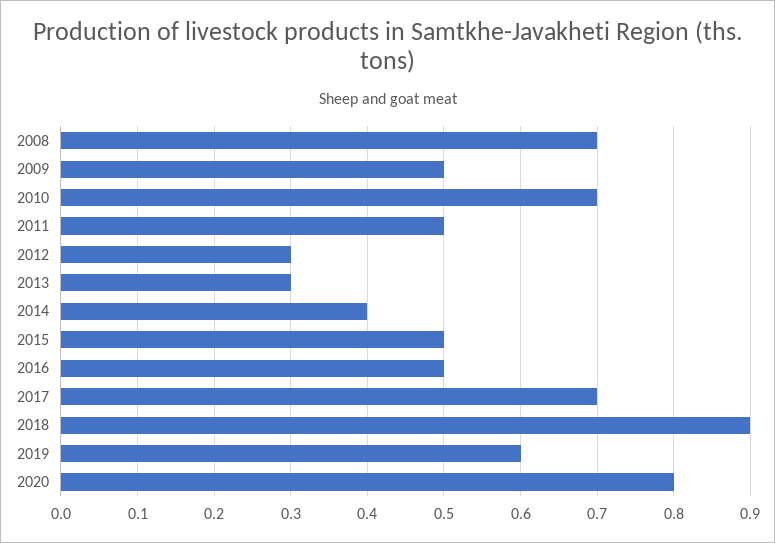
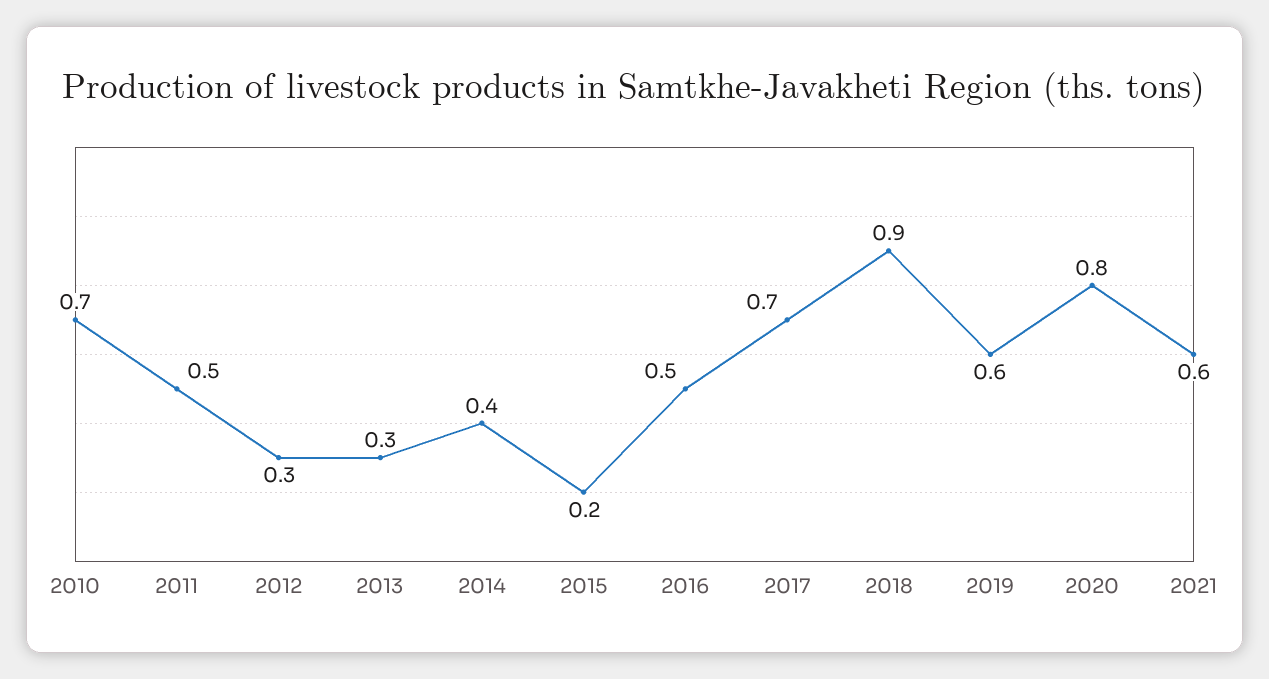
2008: 0.7 -> none
2009: 0.5 -> none
2015: 0.5 -> 0.2
2021: none -> 0.6

